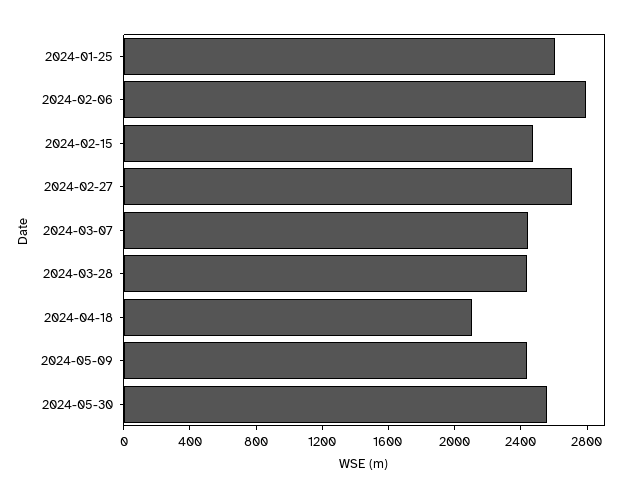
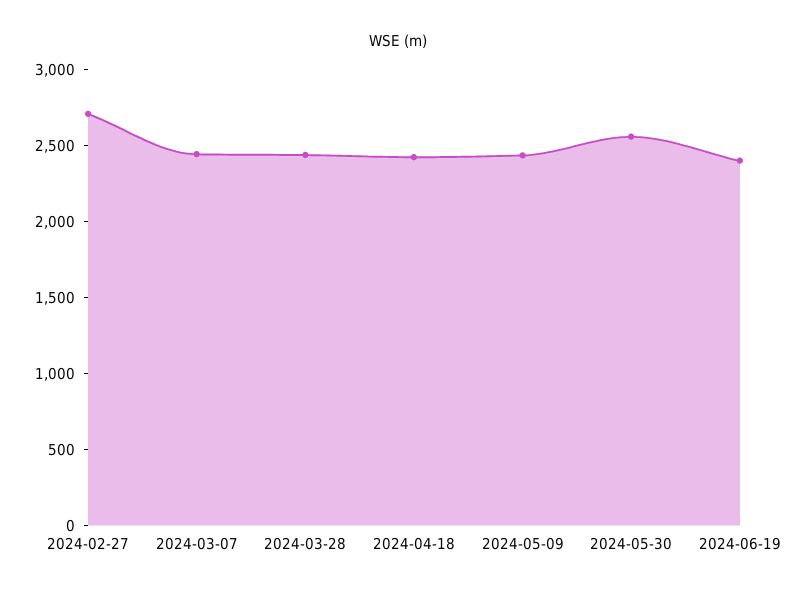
2024-01-25: 2600 -> none
2024-02-06: 2800 -> none
2024-02-15: 2500 -> none
2024-04-18: 2100 -> 2400
2024-06-19: none -> 2400

